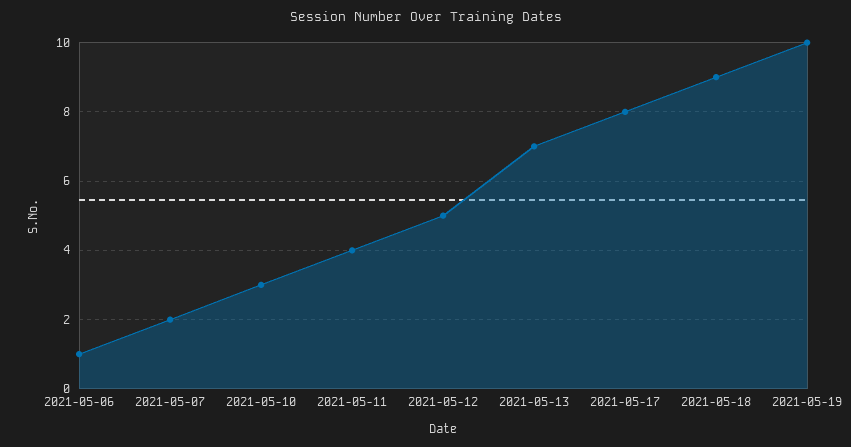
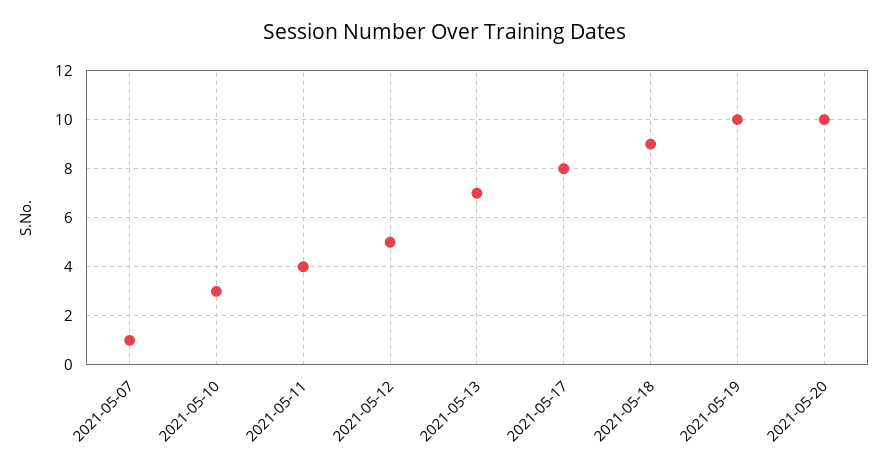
2021-05-06: 1 -> none
2021-05-07: 2 -> 1
2021-05-20: none -> 10

